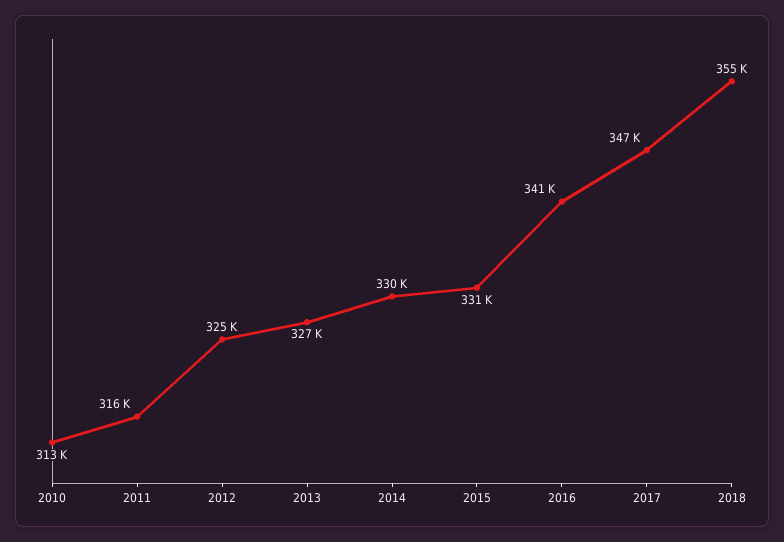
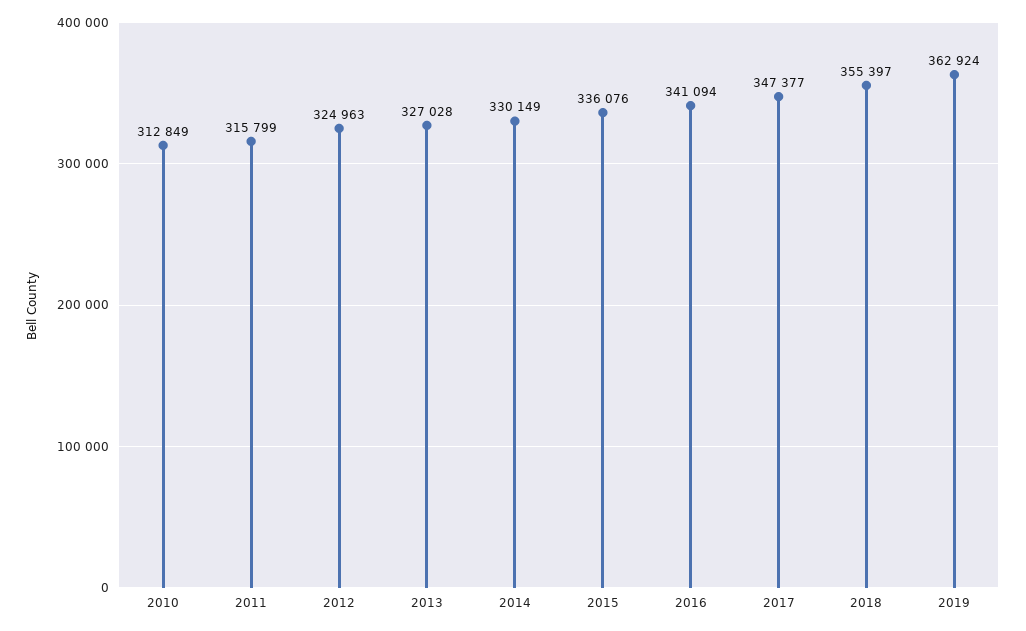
2015: 331000 -> 336076
2019: none -> 362924

